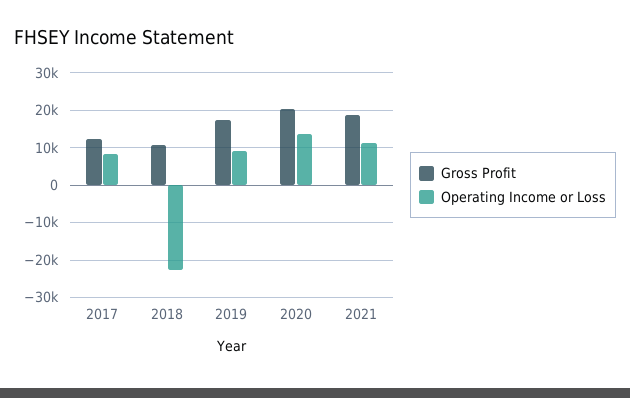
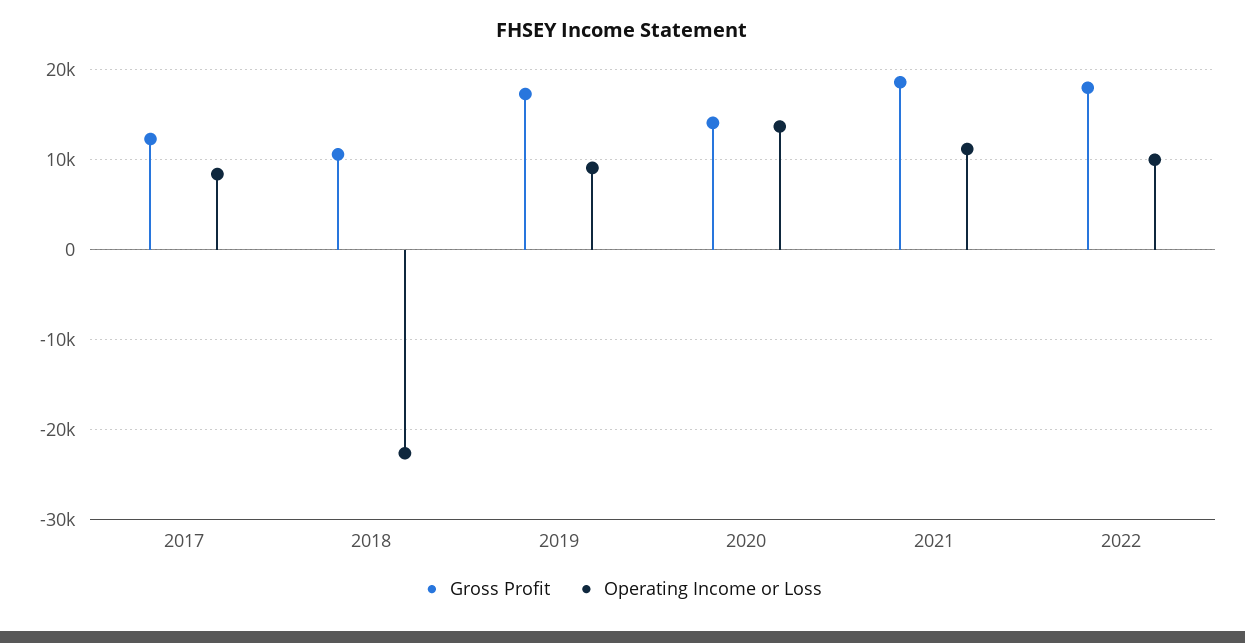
Gross Profit, 2020: 20000 -> 14000
Gross Profit, 2022: none -> 18000
Operating Income or Loss, 2022: none -> 10000

